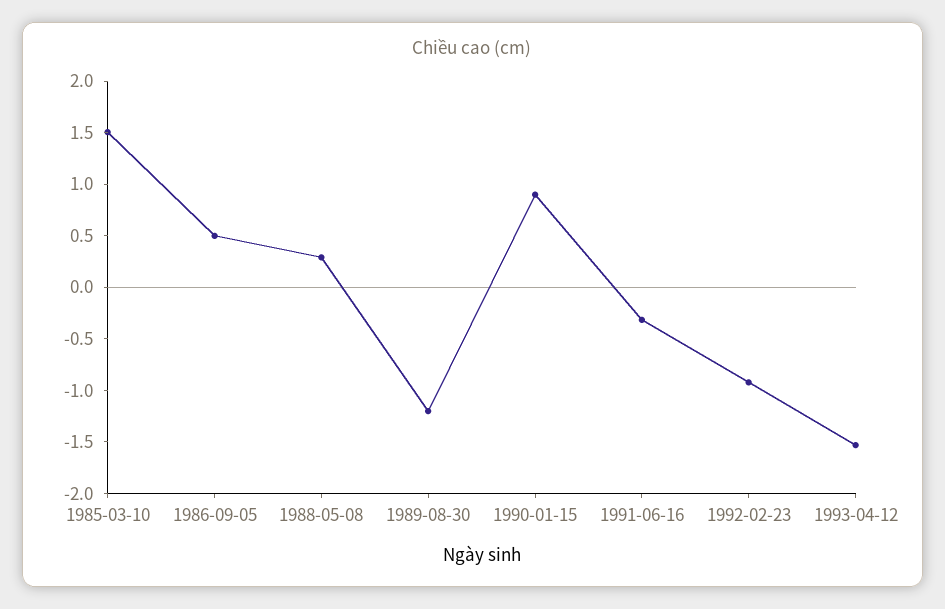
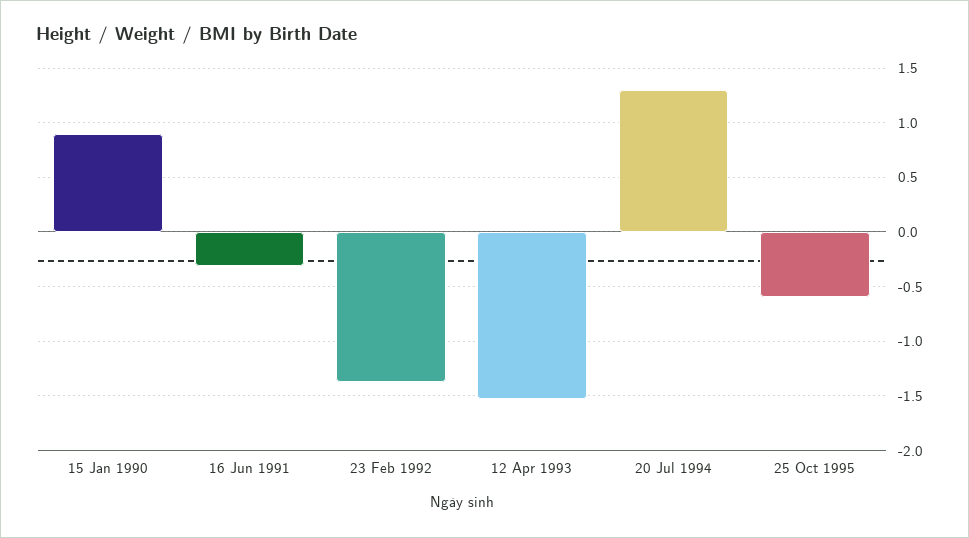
1985-03-10: 1.5 -> none
1986-09-05: 0.5 -> none
1988-05-08: 0.3 -> none
1989-08-30: -1.2 -> none
1992-02-23: -0.9 -> -1.4
20 Jul 1994: none -> 1.3
25 Oct 1995: none -> -0.6

